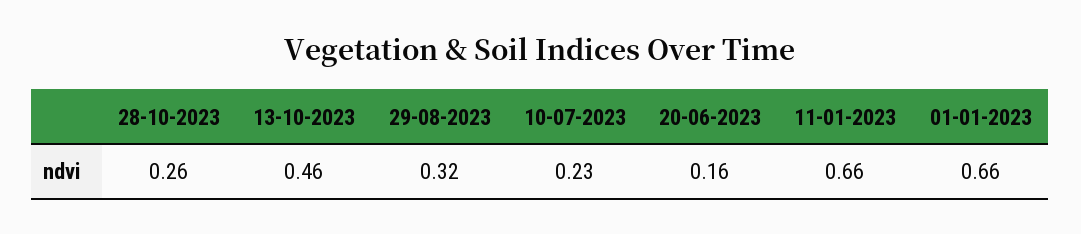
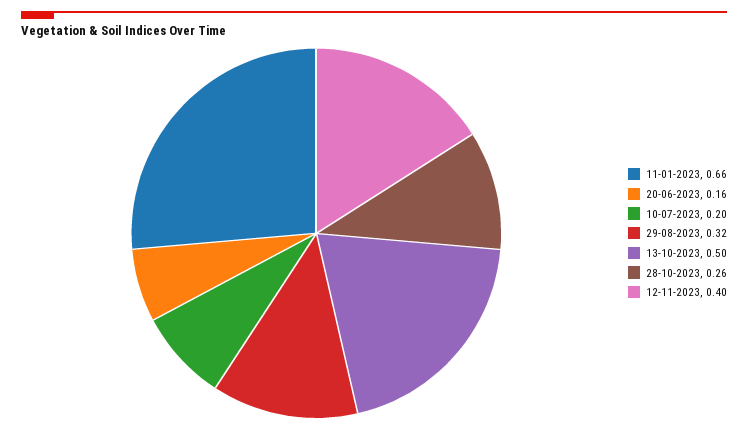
13-10-2023: 0.46 -> 0.5
10-07-2023: 0.23 -> 0.2
01-01-2023: 0.66 -> none
12-11-2023: none -> 0.4

